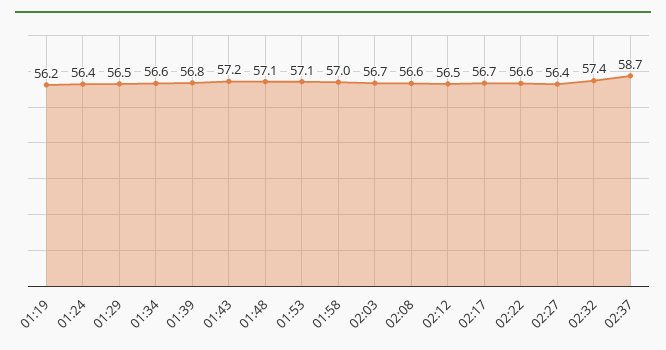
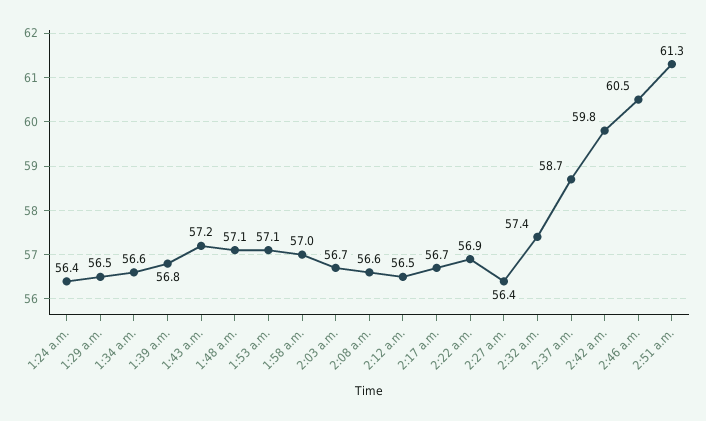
01:19: 56.2 -> none
02:22: 56.6 -> 56.9
2:42 a.m.: none -> 59.8
2:46 a.m.: none -> 60.5
2:51 a.m.: none -> 61.3

